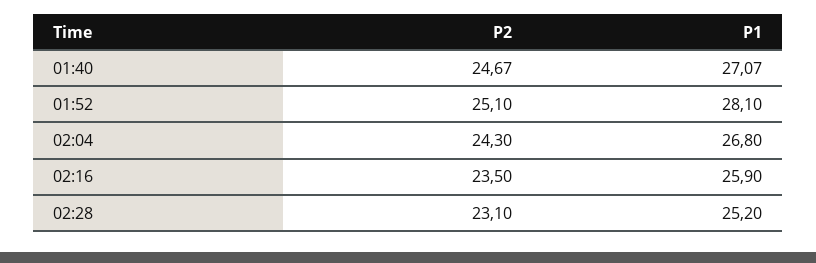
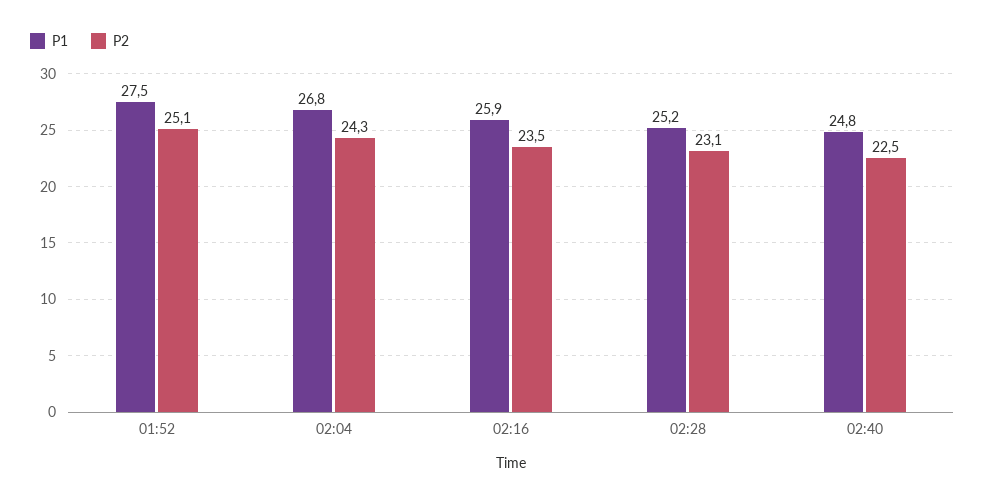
P2, 01:40: 24.67 -> none
P1, 01:40: 27.07 -> none
P1, 01:52: 28.1 -> 27.5
P1, 02:40: none -> 24.8
P2, 02:40: none -> 22.5

